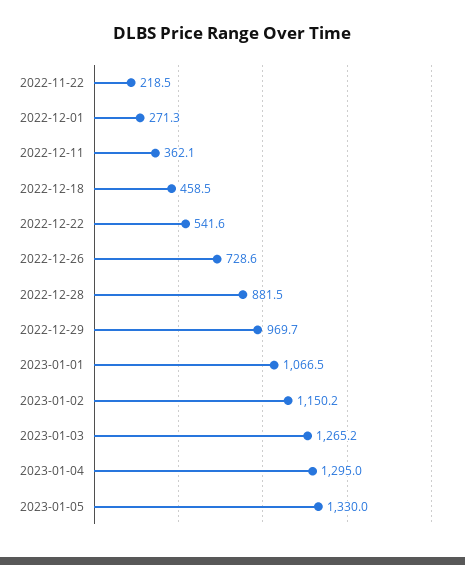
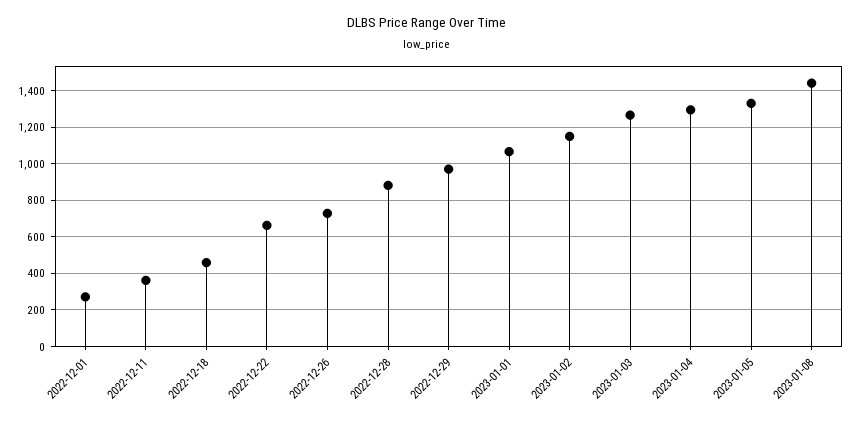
2022-11-22: 218.5 -> none
2022-12-22: 541.6 -> 650
2023-01-08: none -> 1450

